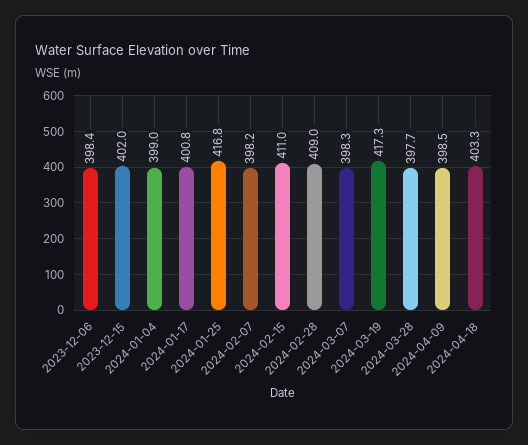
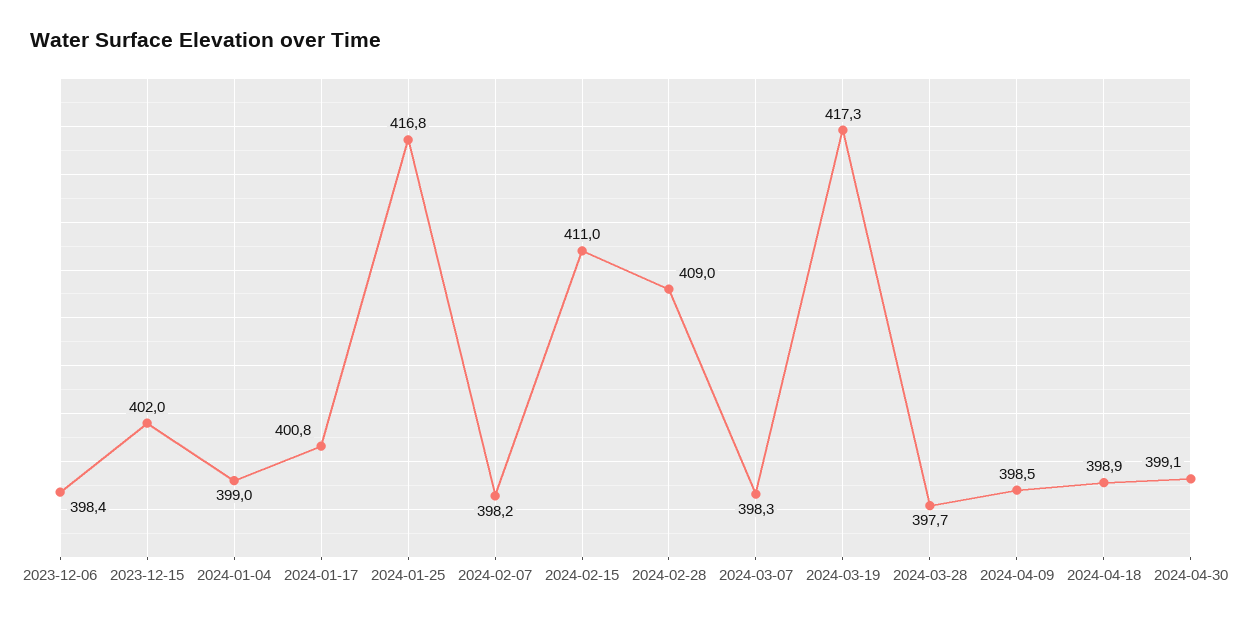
2024-04-18: 403.3 -> 398.9
2024-04-30: none -> 399.1

